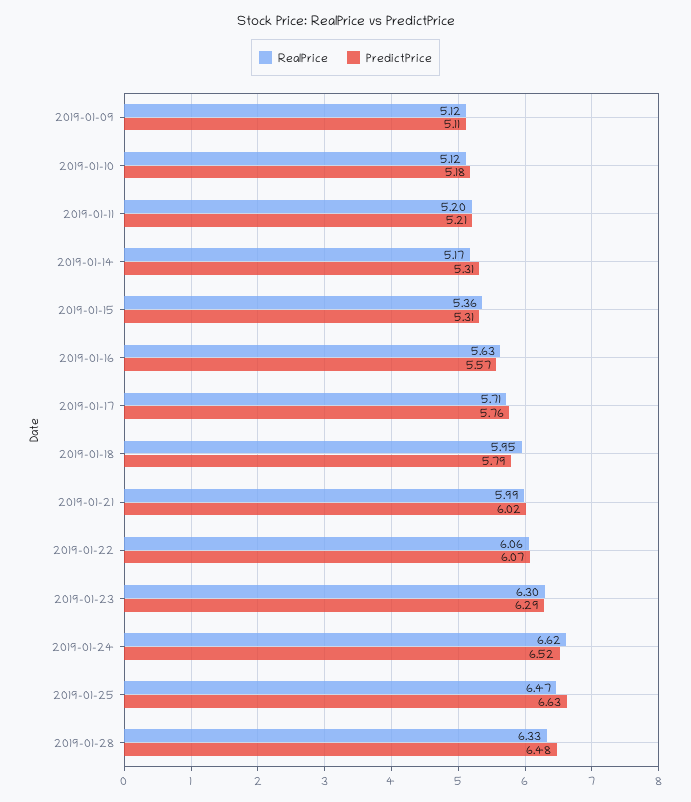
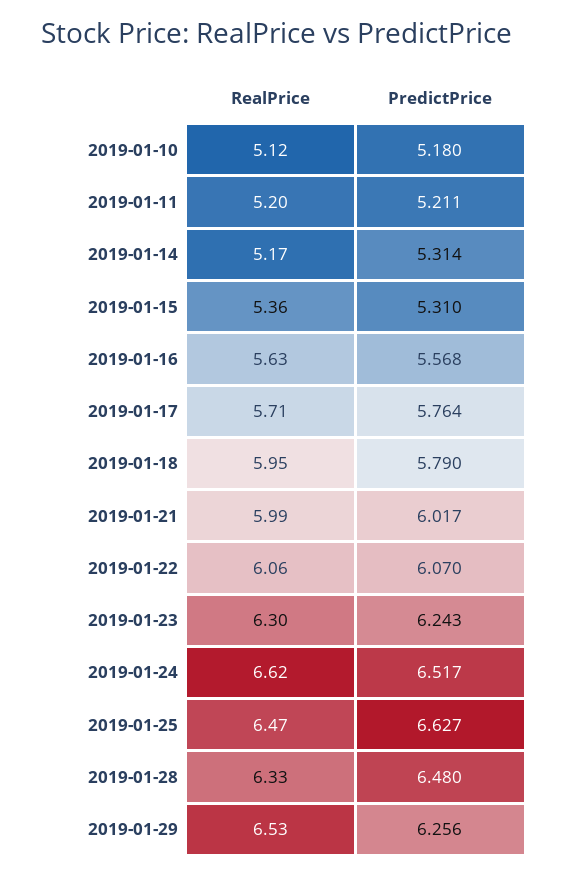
RealPrice, 2019-01-09: 5.12 -> none
PredictPrice, 2019-01-09: 5.11 -> none
PredictPrice, 2019-01-23: 6.29 -> 6.243
RealPrice, 2019-01-29: none -> 6.53
PredictPrice, 2019-01-29: none -> 6.256

